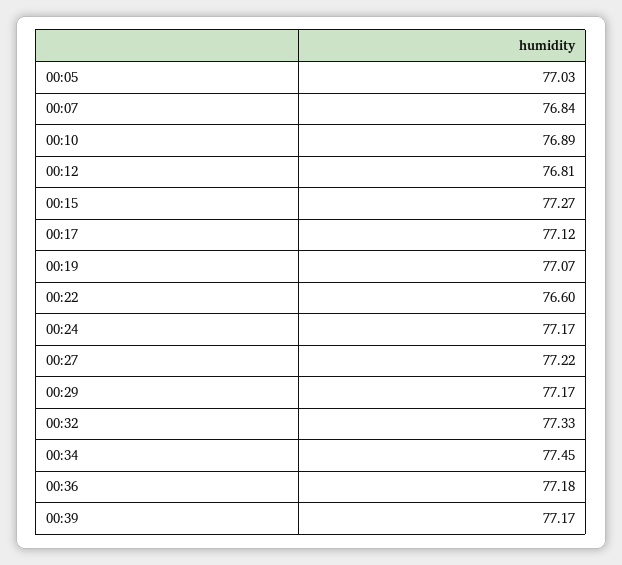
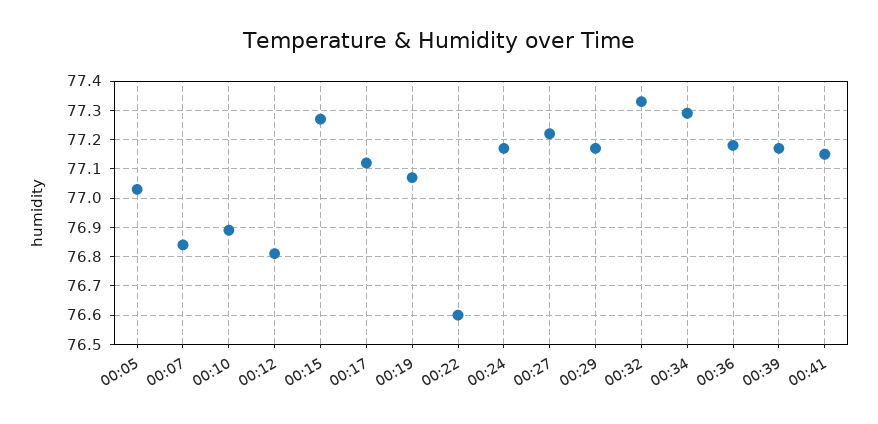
00:34: 77.45 -> 77.3
00:41: none -> 77.15

